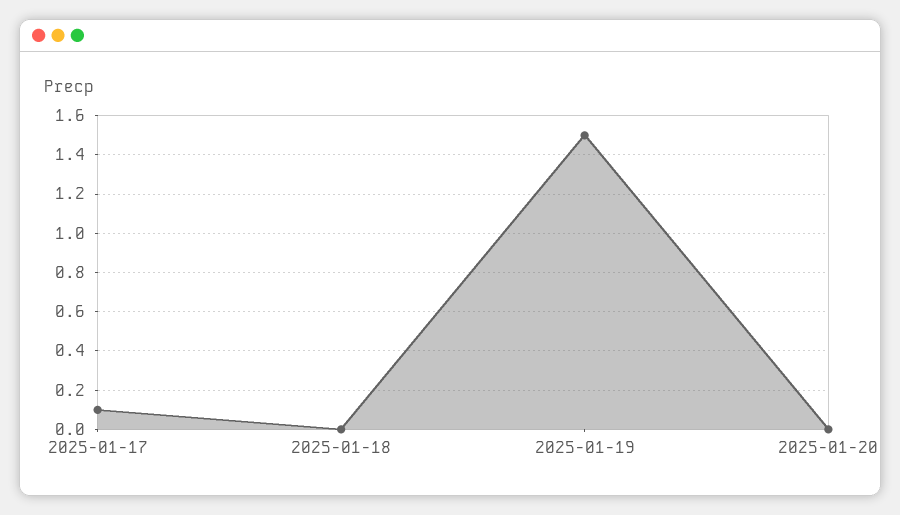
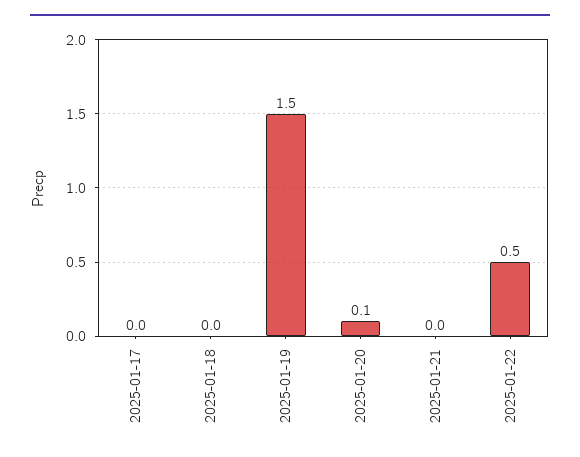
2025-01-17: 0.1 -> 0
2025-01-20: 0 -> 0.1
2025-01-21: none -> 0
2025-01-22: none -> 0.5

